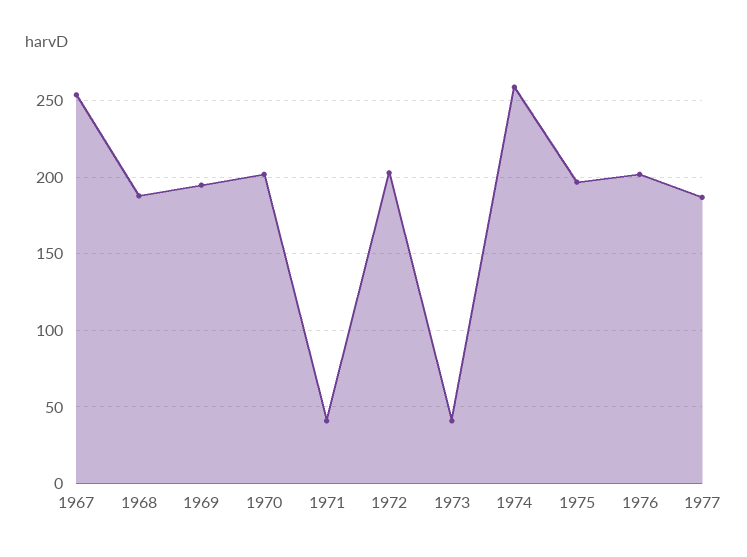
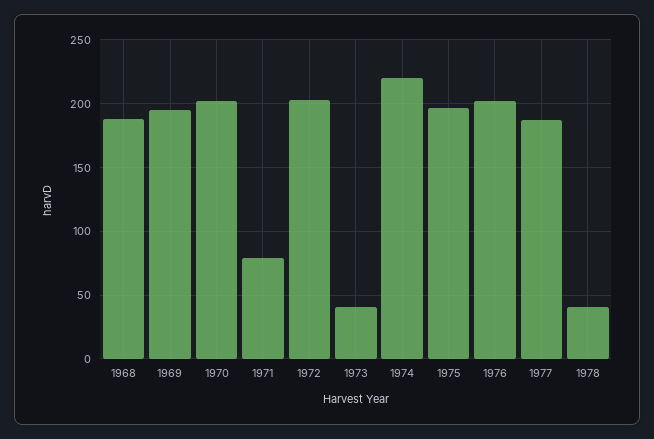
1967: 255 -> none
1971: 40 -> 80
1974: 260 -> 220
1978: none -> 40

